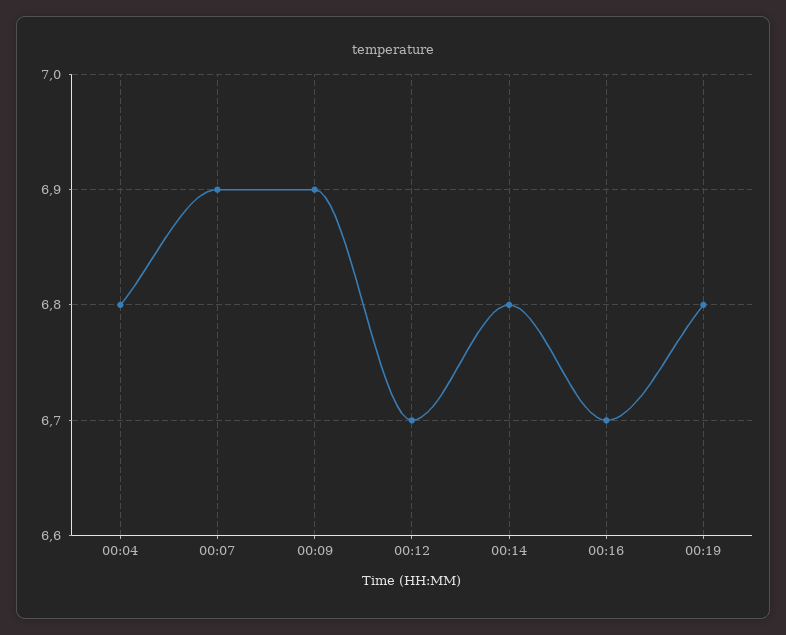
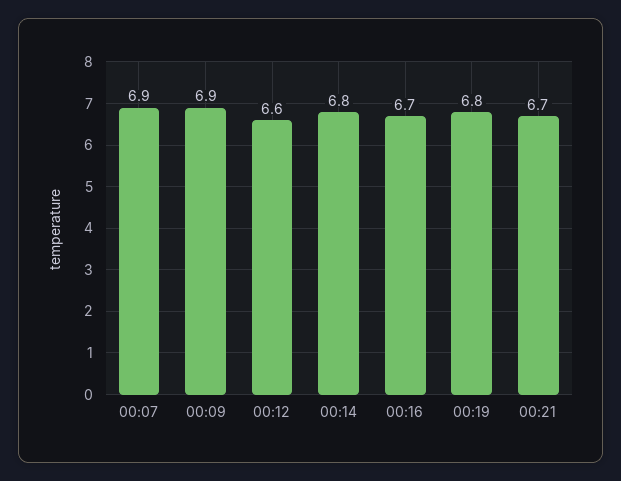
00:04: 6.8 -> none
00:12: 6.7 -> 6.6
00:21: none -> 6.7

